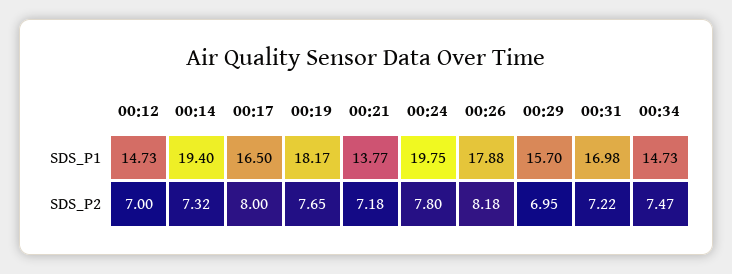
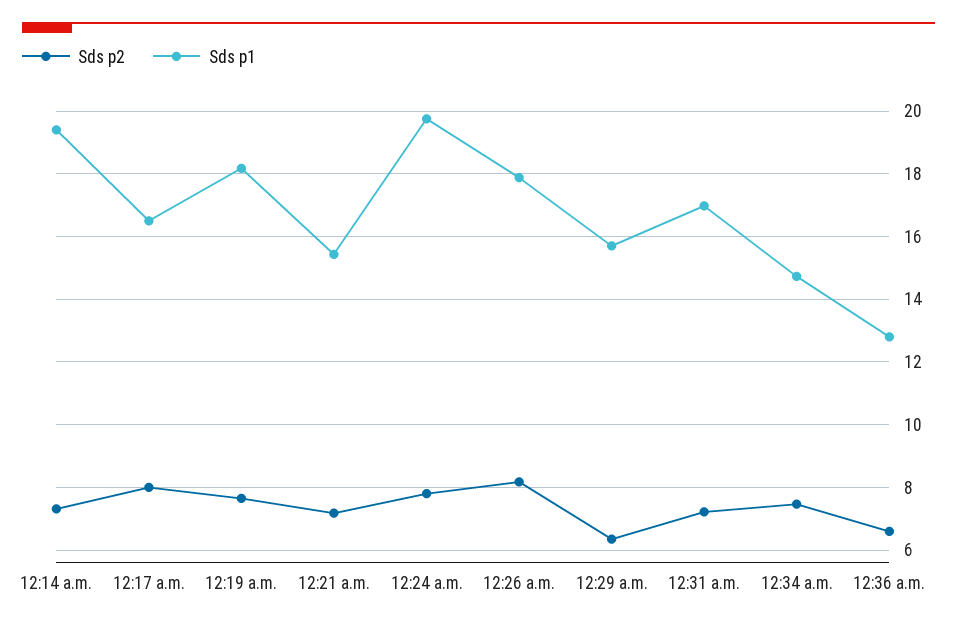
SDS_P1, 00:12: 14.73 -> none
SDS_P1, 00:21: 13.77 -> 15.4
SDS_P2, 00:12: 7 -> none
SDS_P2, 00:29: 6.95 -> 6.4
SDS_P2, 12:36 a.m.: none -> 6.6
SDS_P1, 12:36 a.m.: none -> 12.8

